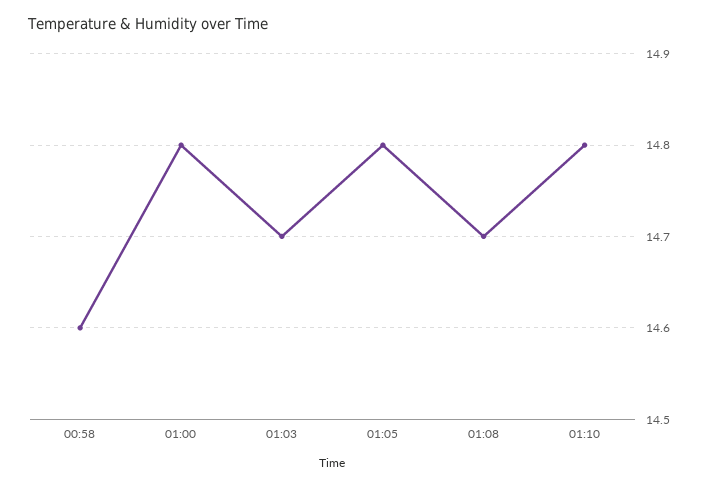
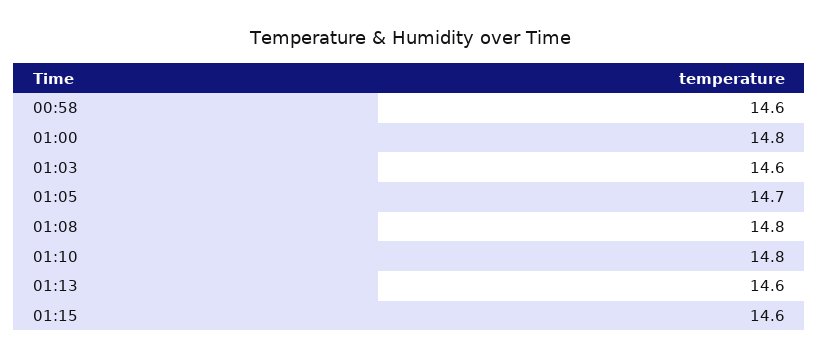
01:03: 14.7 -> 14.6
01:05: 14.8 -> 14.7
01:08: 14.7 -> 14.8
01:13: none -> 14.6
01:15: none -> 14.6

